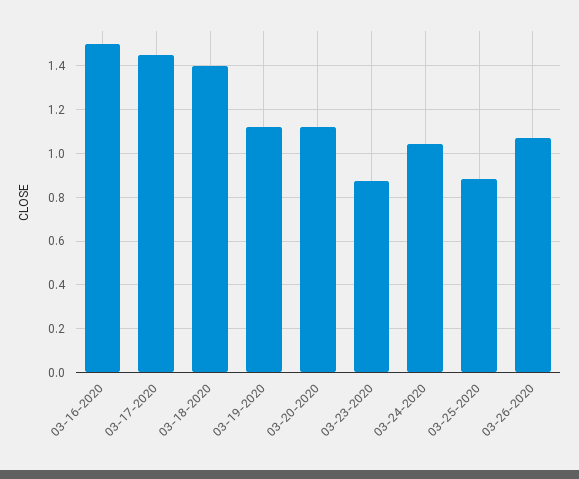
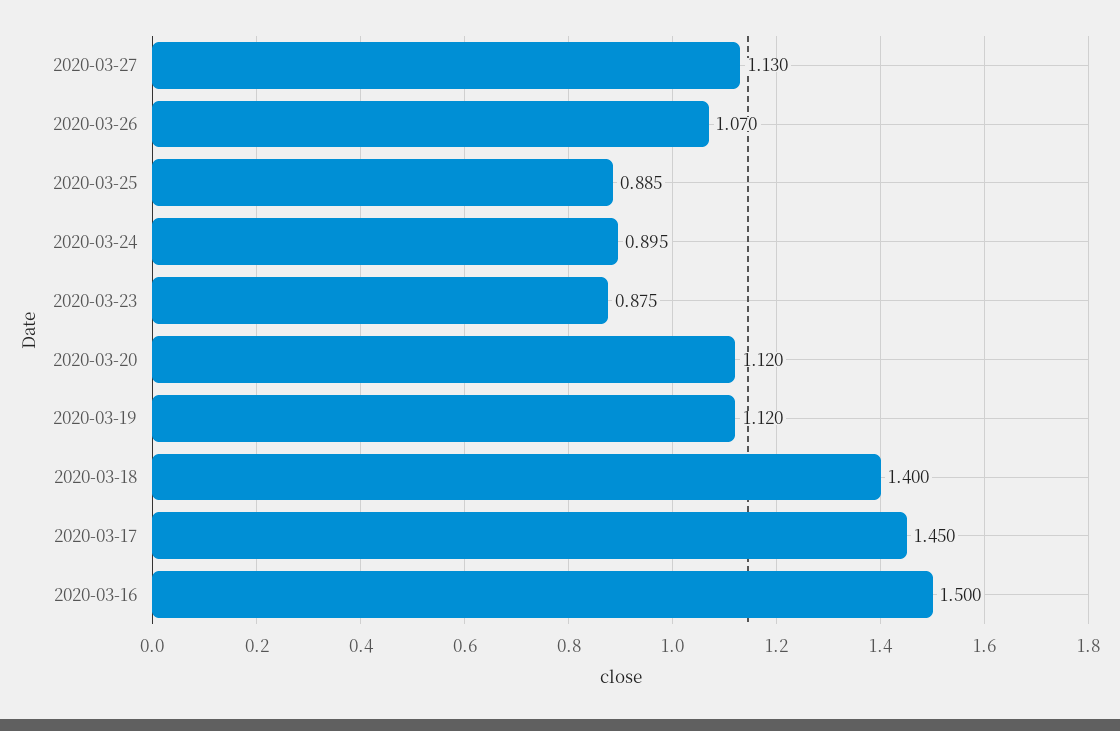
03-24-2020: 1.05 -> 0.895
2020-03-27: none -> 1.13

